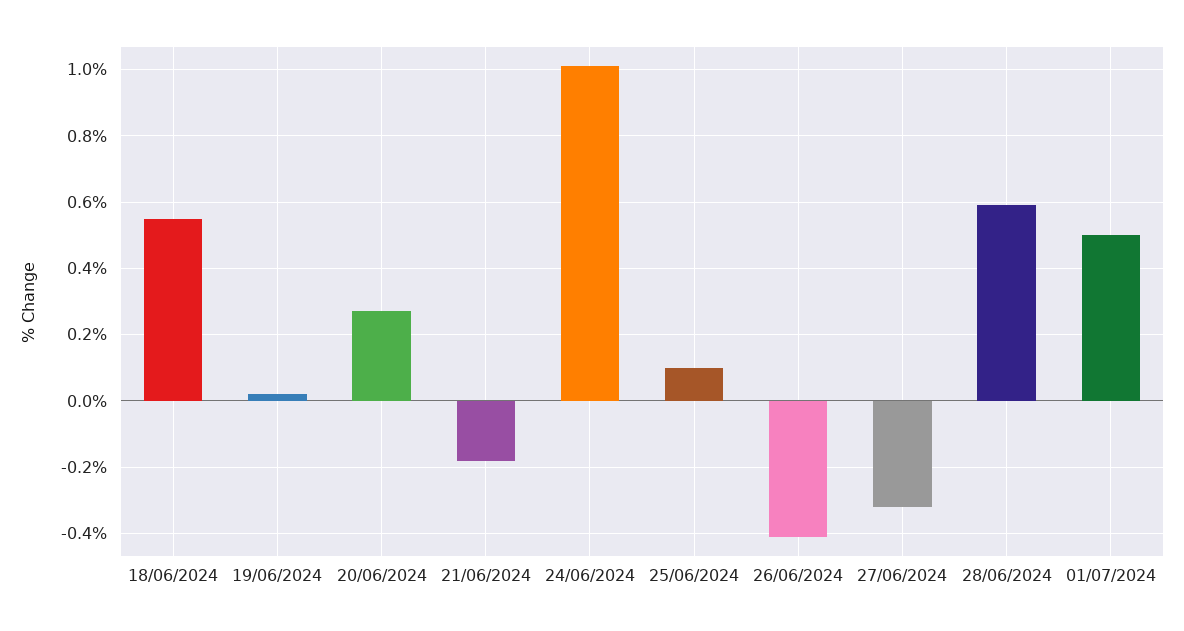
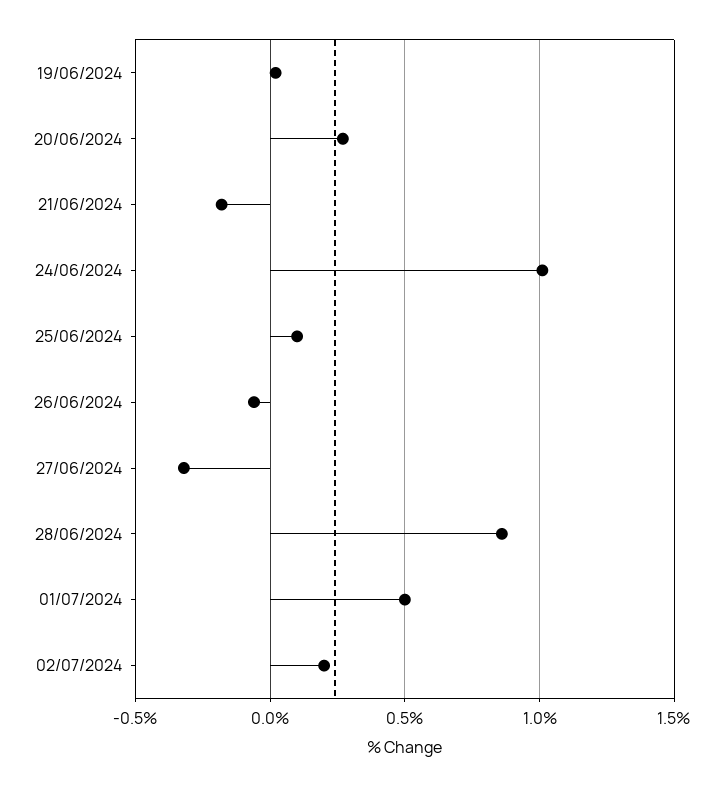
18/06/2024: 0.55 -> none
26/06/2024: -0.4 -> -0.05
28/06/2024: 0.6 -> 0.85
02/07/2024: none -> 0.2

